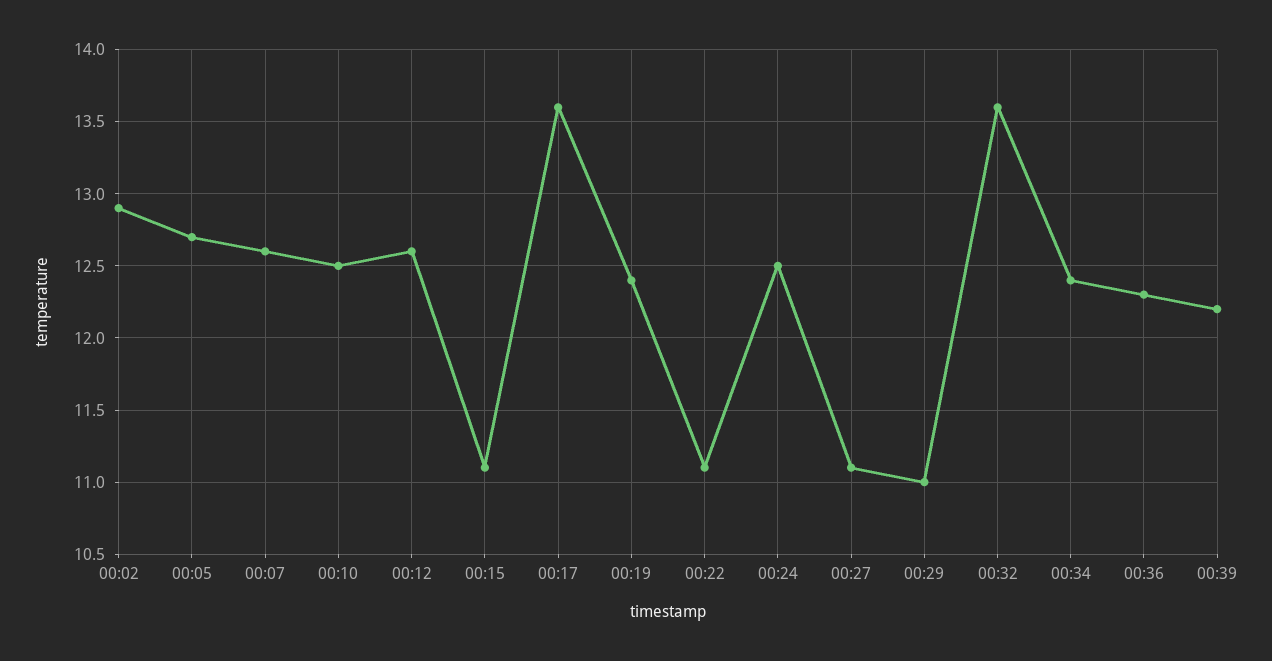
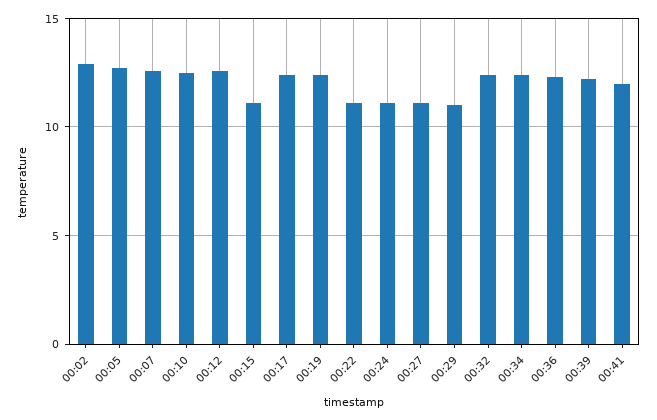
00:17: 13.6 -> 12.5
00:24: 12.5 -> 11
00:32: 13.6 -> 12.5
00:41: none -> 12

